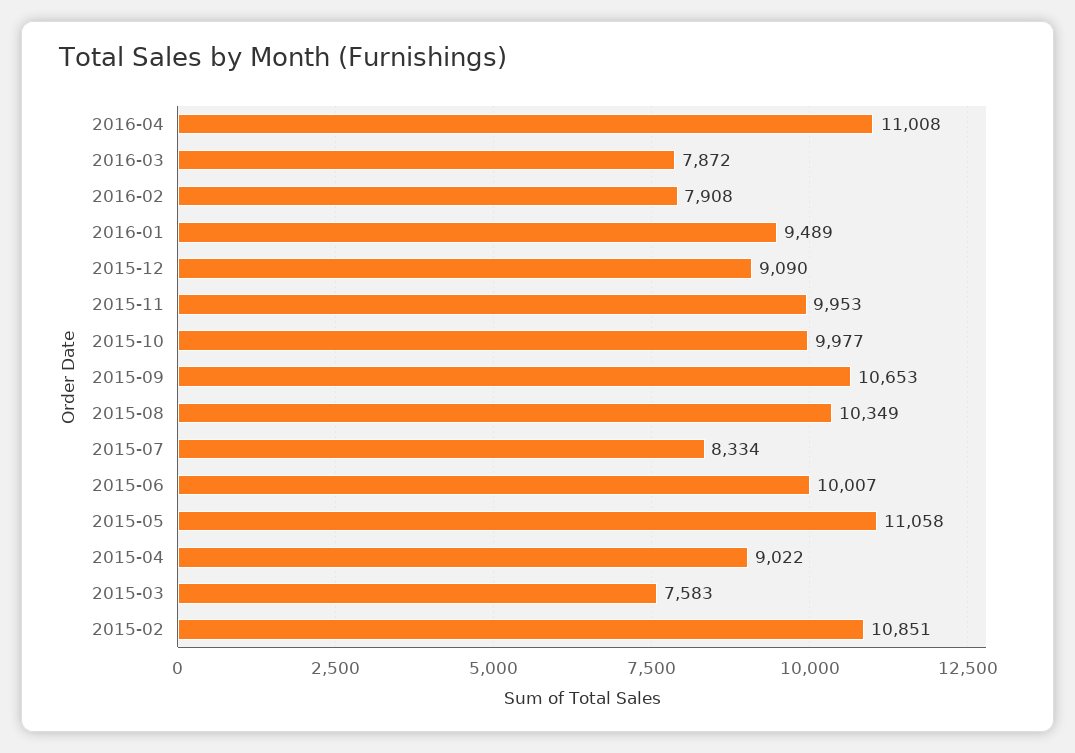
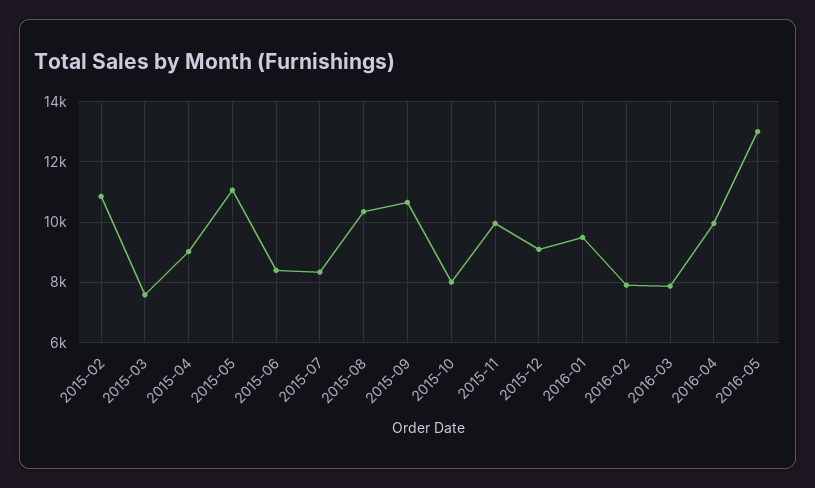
2016-04: 11008 -> 10000
2015-10: 9977 -> 8000
2015-06: 10007 -> 8400
2016-05: none -> 13000

